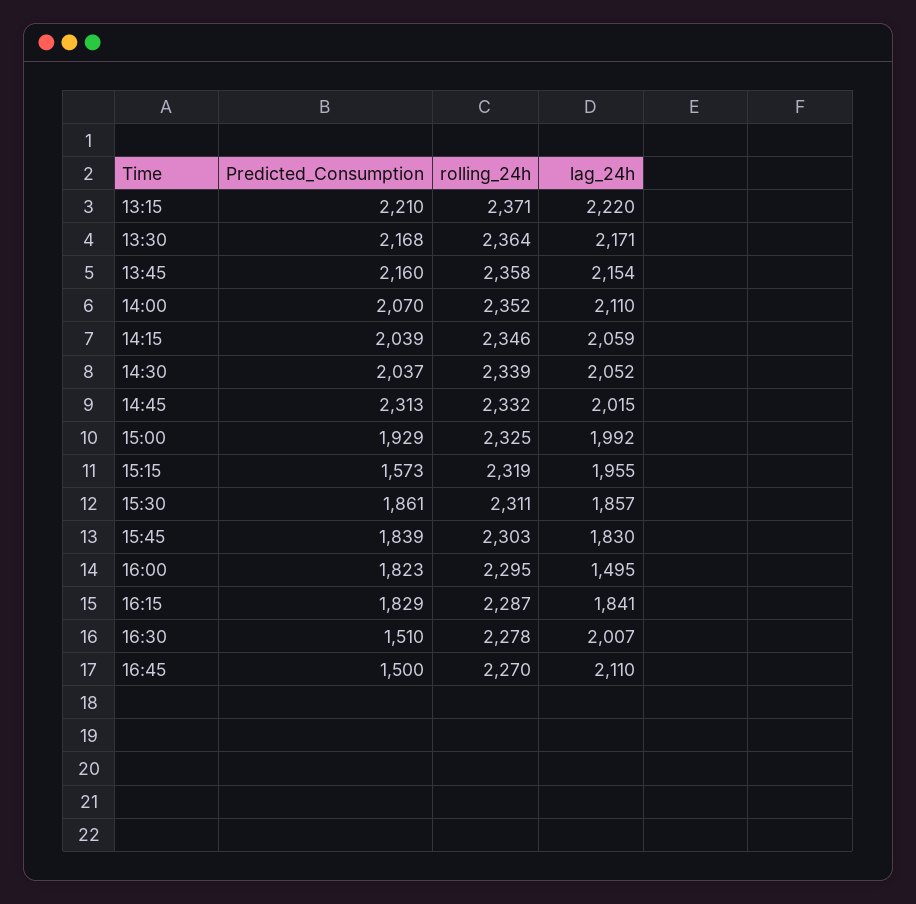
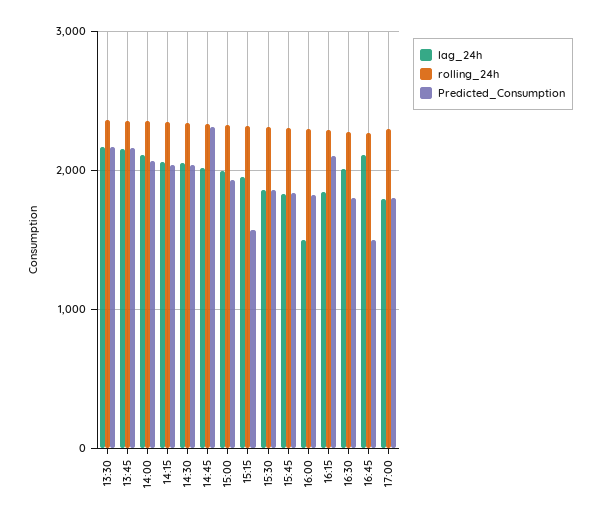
Predicted_Consumption, 13:15: 2210 -> none
rolling_24h, 13:15: 2371 -> none
lag_24h, 13:15: 2220 -> none
Predicted_Consumption, 16:15: 1829 -> 2100
Predicted_Consumption, 16:30: 1510 -> 1800
lag_24h, 17:00: none -> 1800
rolling_24h, 17:00: none -> 2300
Predicted_Consumption, 17:00: none -> 1800

